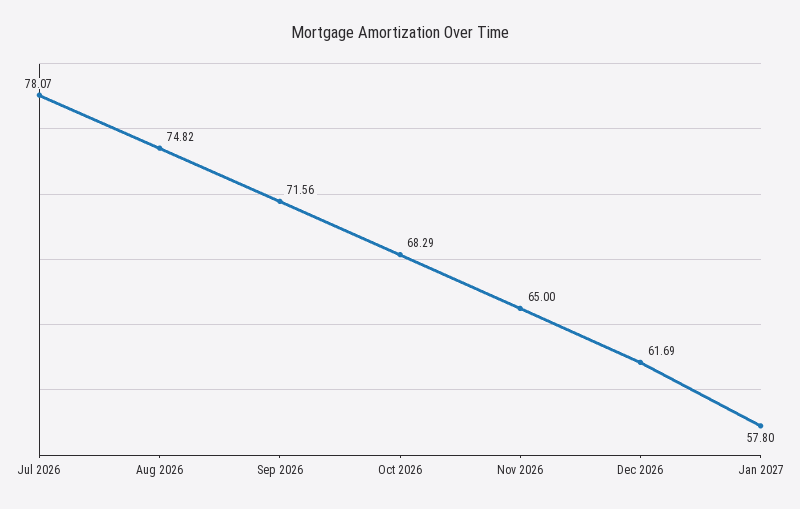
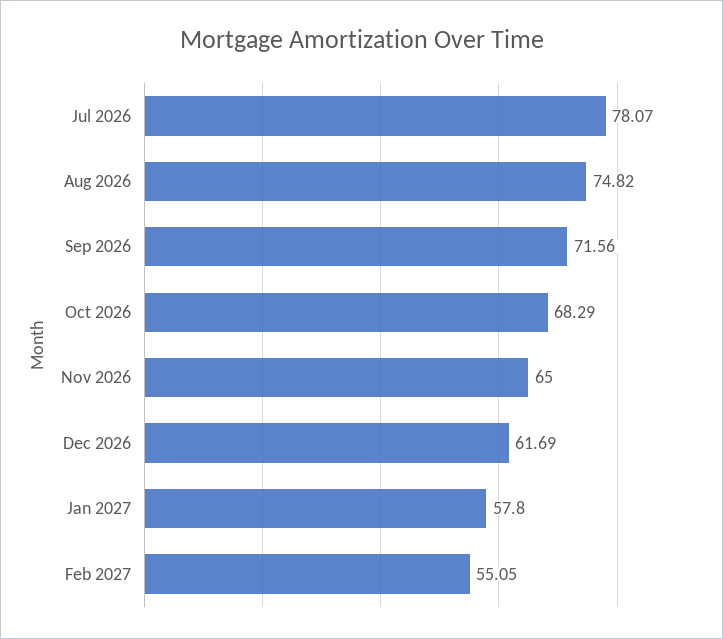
Feb 2027: none -> 55.05

